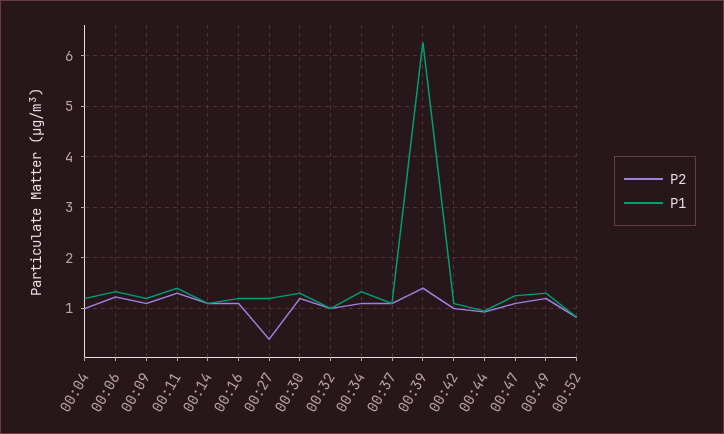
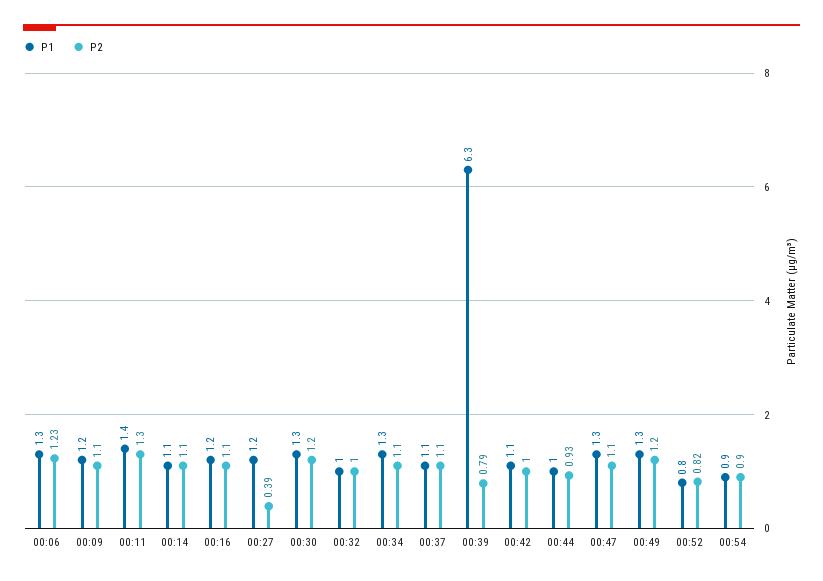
P2, 00:04: 1 -> none
P1, 00:04: 1.2 -> none
P2, 00:39: 1.4 -> 0.79
P1, 00:54: none -> 0.9
P2, 00:54: none -> 0.9

